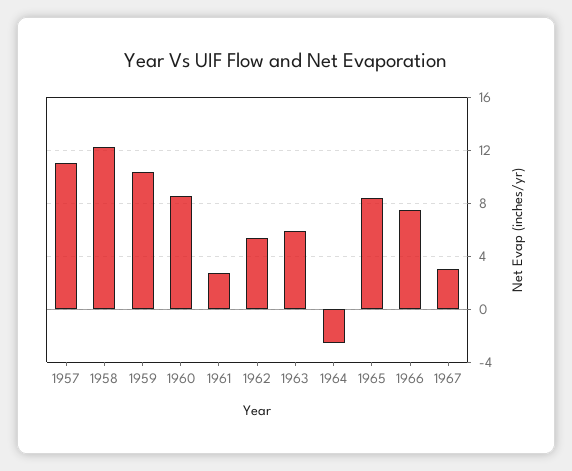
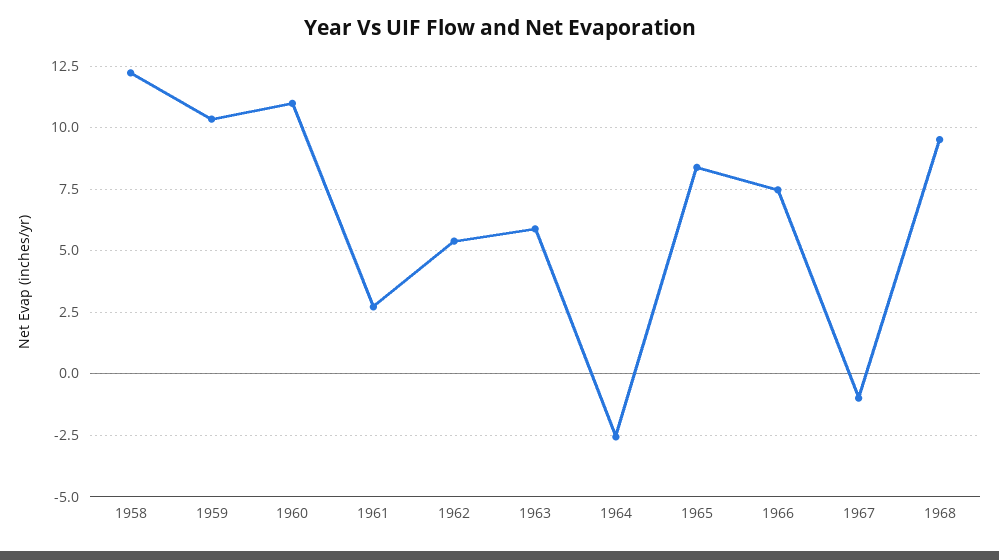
1957: 11 -> none
1960: 8.5 -> 11
1967: 3 -> -1
1968: none -> 9.5

